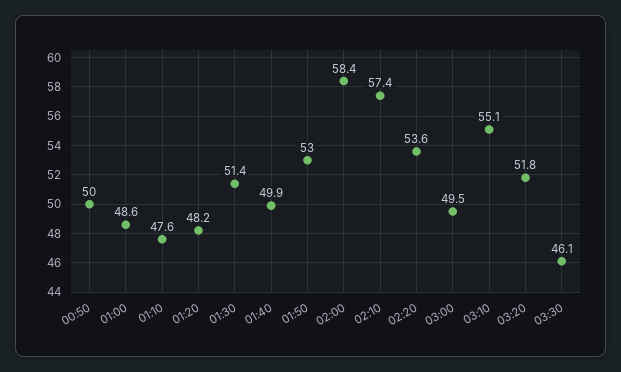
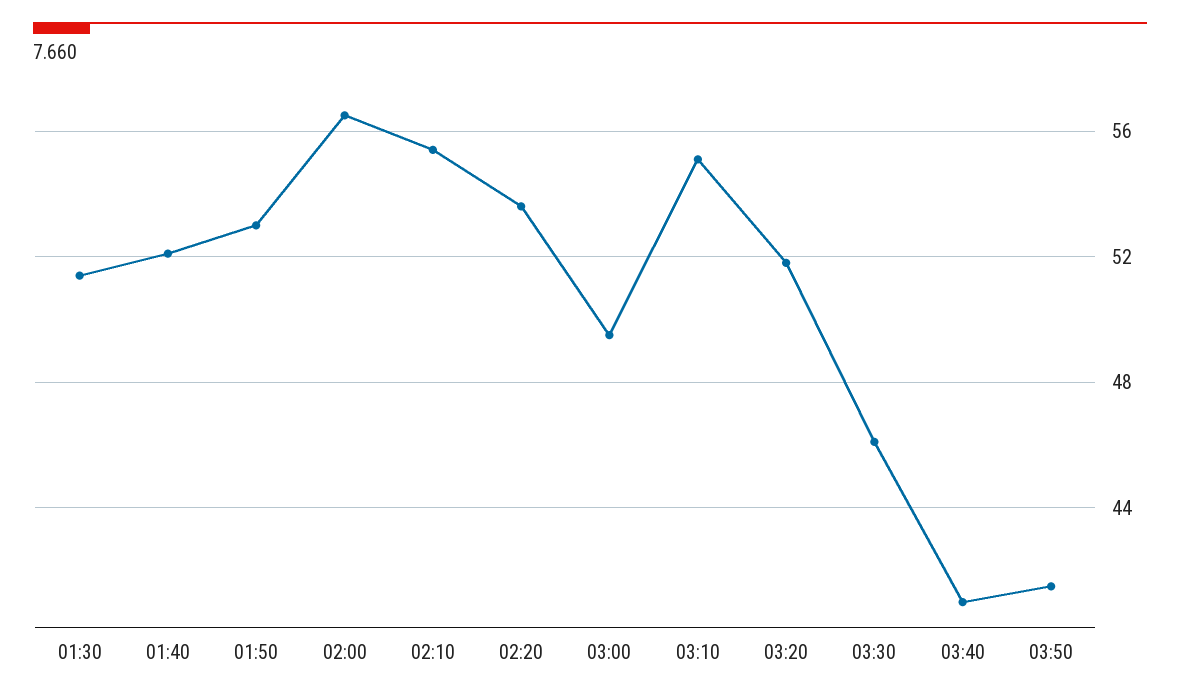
00:50: 50 -> none
01:00: 48.6 -> none
01:10: 47.6 -> none
01:20: 48.2 -> none
01:40: 49.9 -> 52
02:00: 58.4 -> 56.5
02:10: 57.4 -> 55.5
03:40: none -> 41
03:50: none -> 41.5

